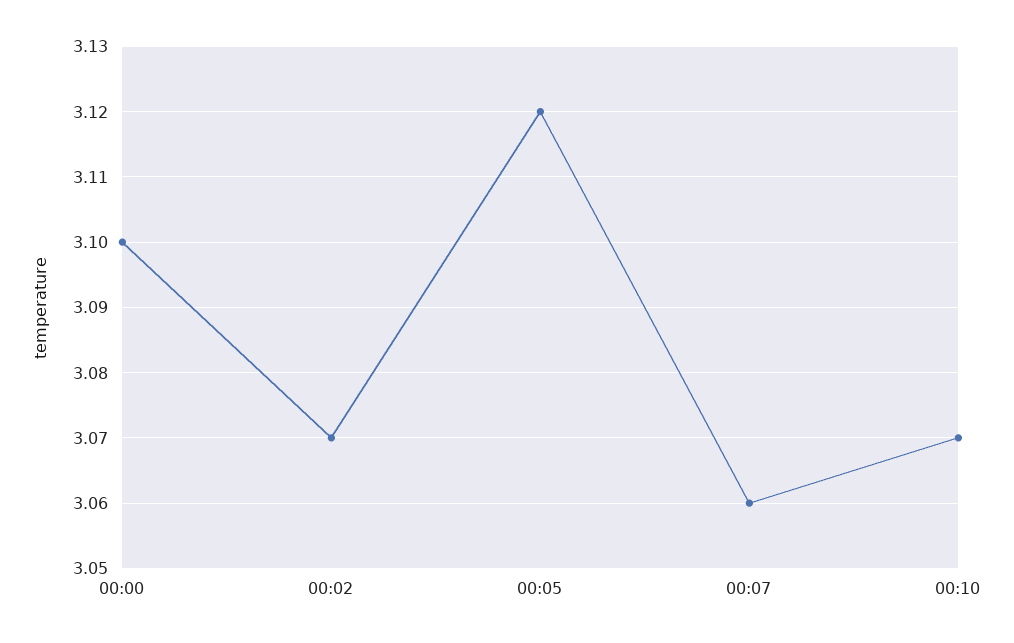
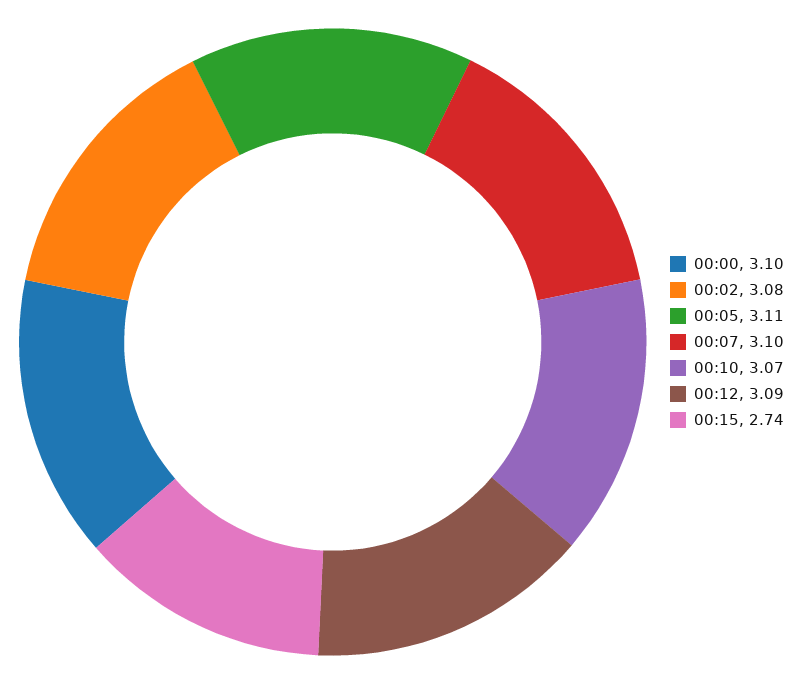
00:02: 3.07 -> 3.08
00:05: 3.12 -> 3.11
00:07: 3.06 -> 3.1
00:12: none -> 3.09
00:15: none -> 2.74

